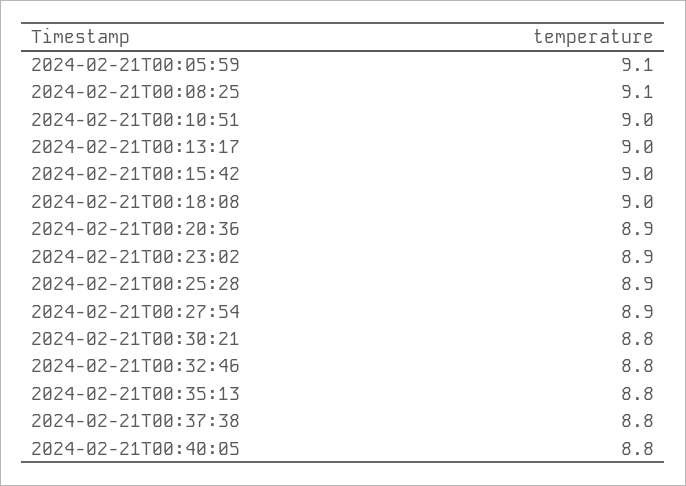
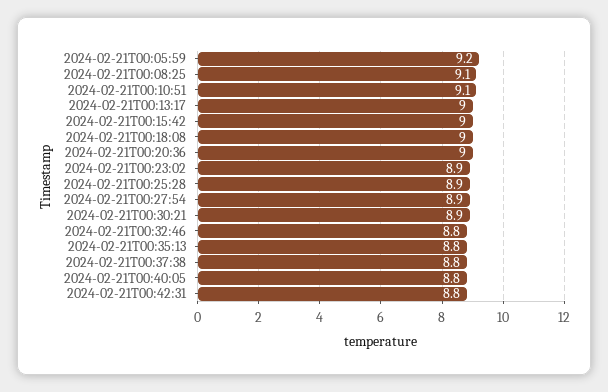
2024-02-21T00:05:59: 9.1 -> 9.2
2024-02-21T00:10:51: 9 -> 9.1
2024-02-21T00:20:36: 8.9 -> 9
2024-02-21T00:30:21: 8.8 -> 8.9
2024-02-21T00:42:31: none -> 8.8

